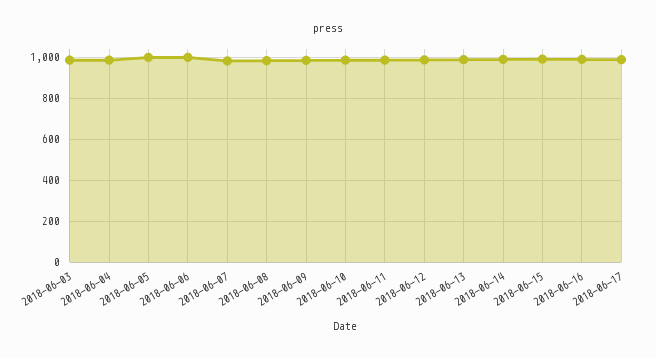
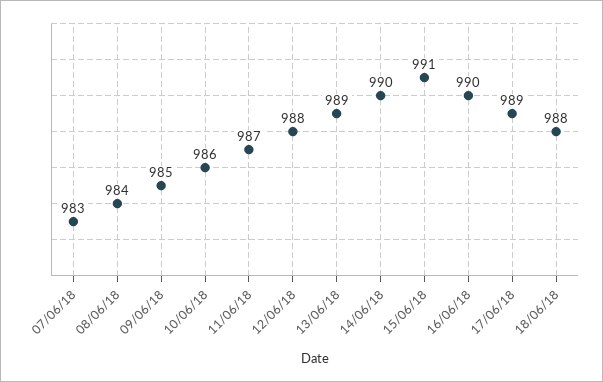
2018-06-03: 1000 -> none
2018-06-04: 1000 -> none
2018-06-05: 1000 -> none
2018-06-06: 1000 -> none
18/06/18: none -> 988

